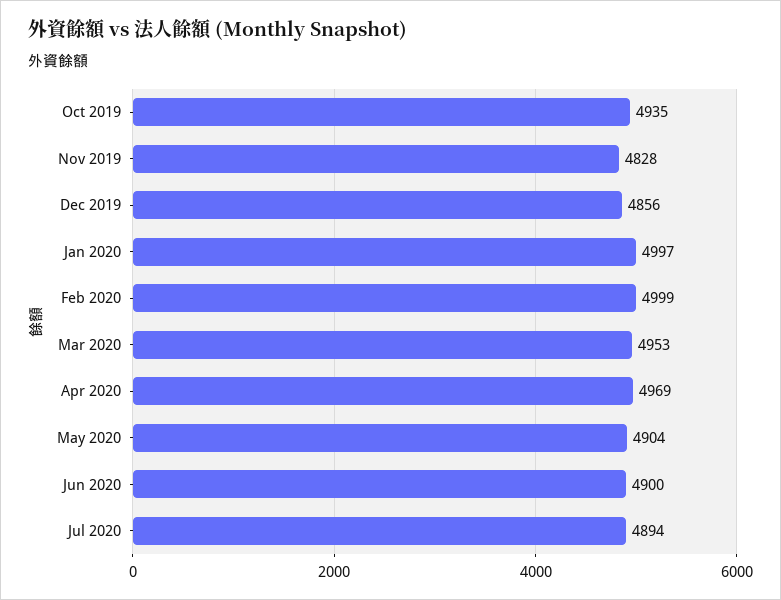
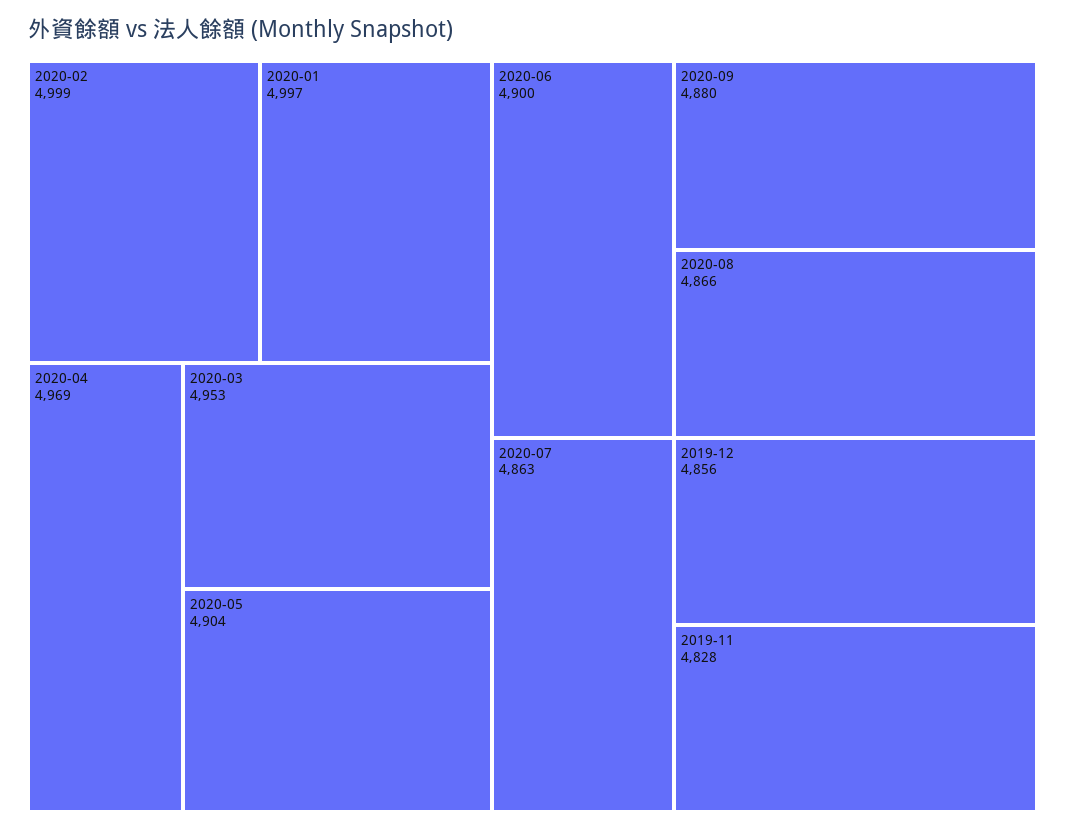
Oct 2019: 4935 -> none
Jul 2020: 4894 -> 4863
2020-09: none -> 4880
2020-08: none -> 4866

